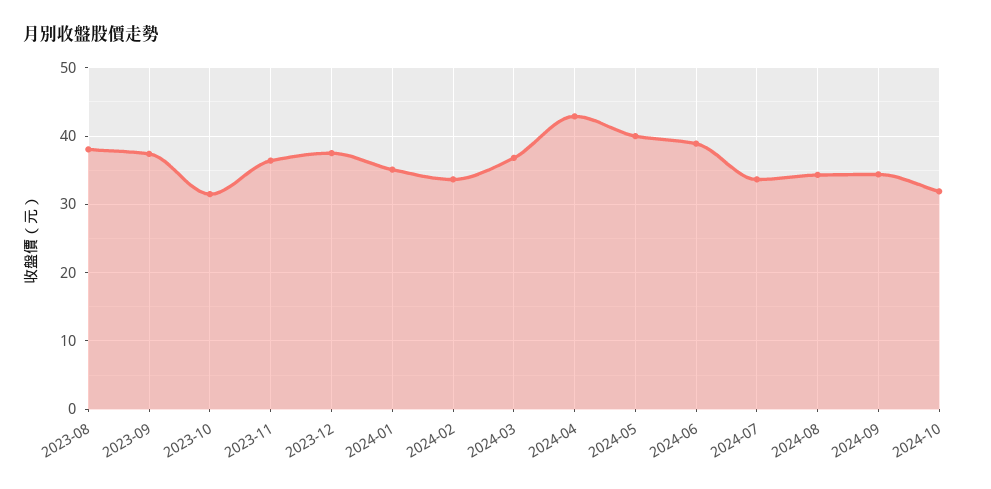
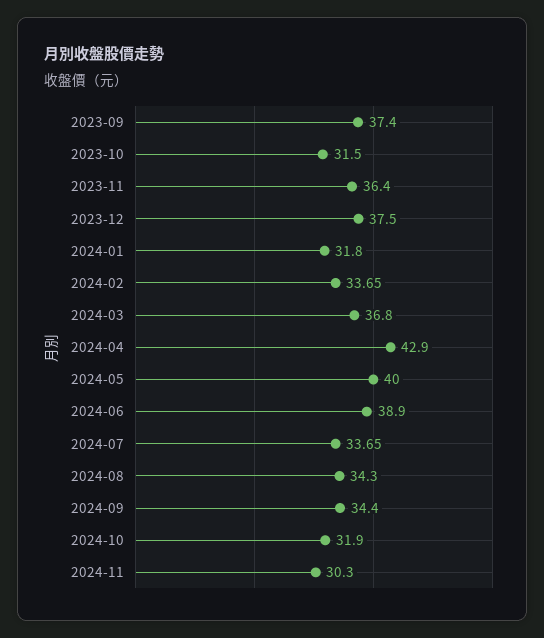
2023-08: 38 -> none
2024-01: 35 -> 31.8
2024-11: none -> 30.3

